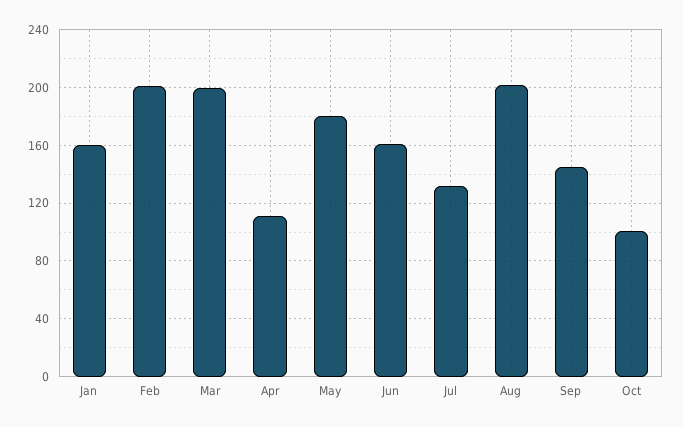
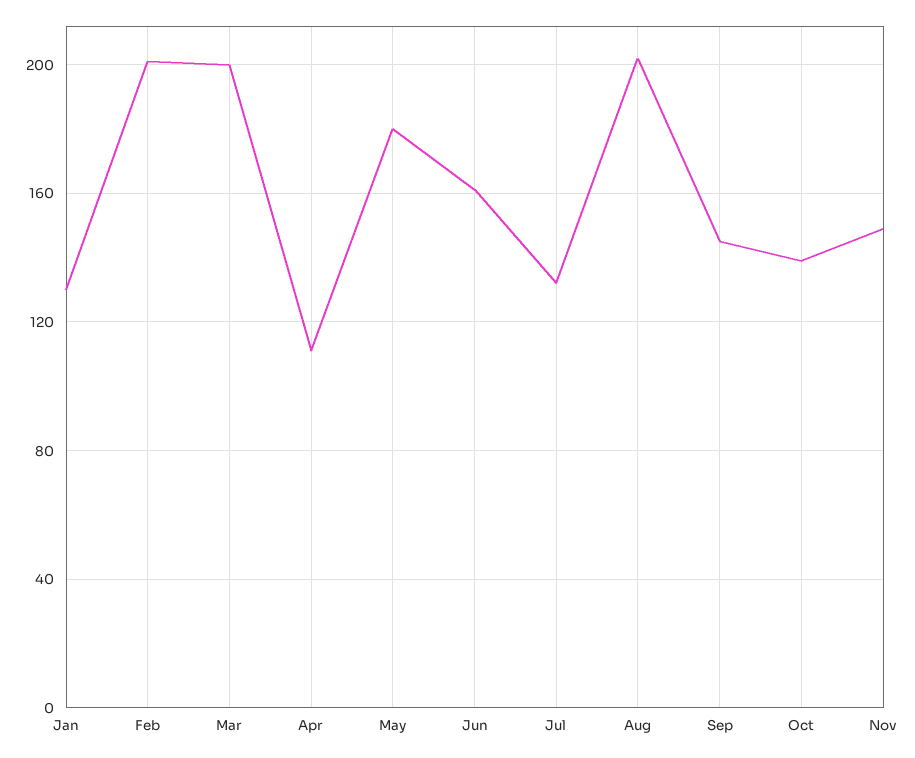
Jan: 160 -> 130
Oct: 100 -> 140
Nov: none -> 150

